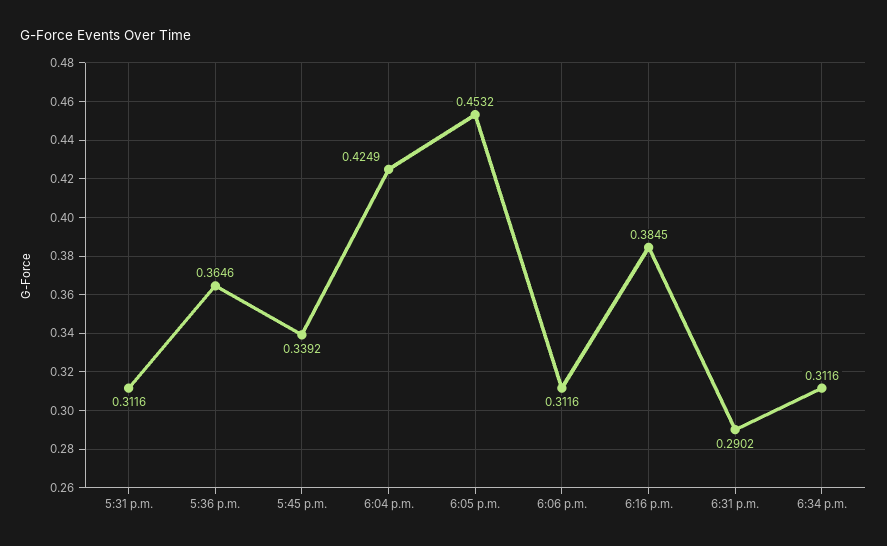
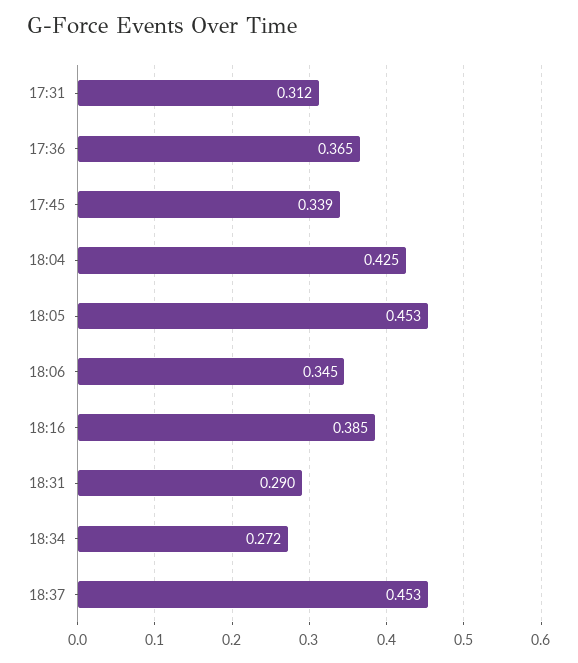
6:06 p.m.: 0.3116 -> 0.345
6:34 p.m.: 0.3116 -> 0.272
18:37: none -> 0.453

